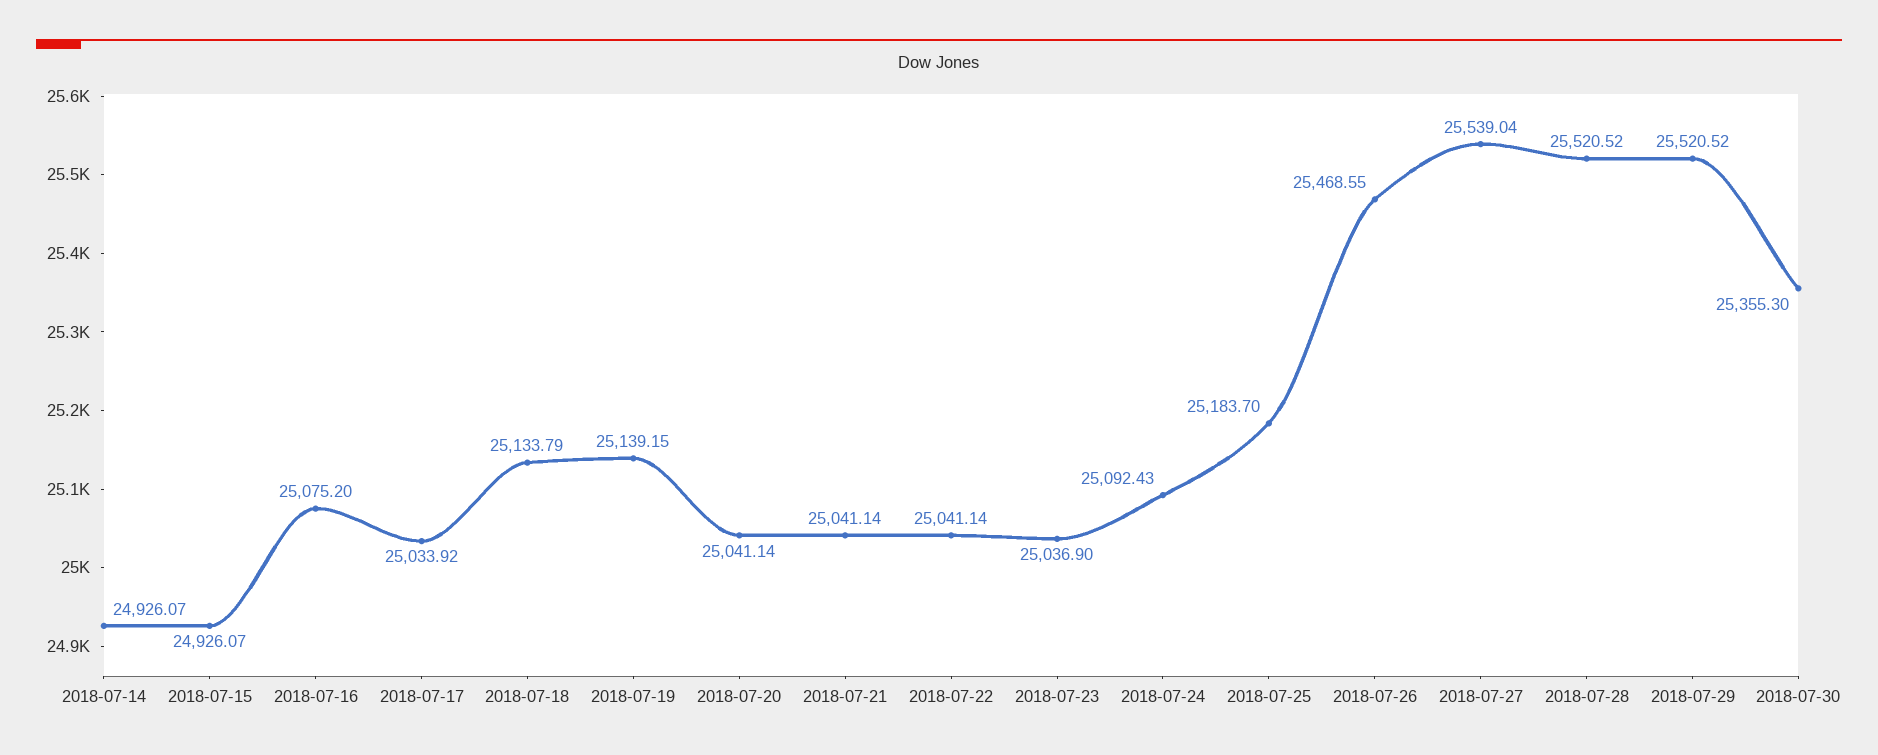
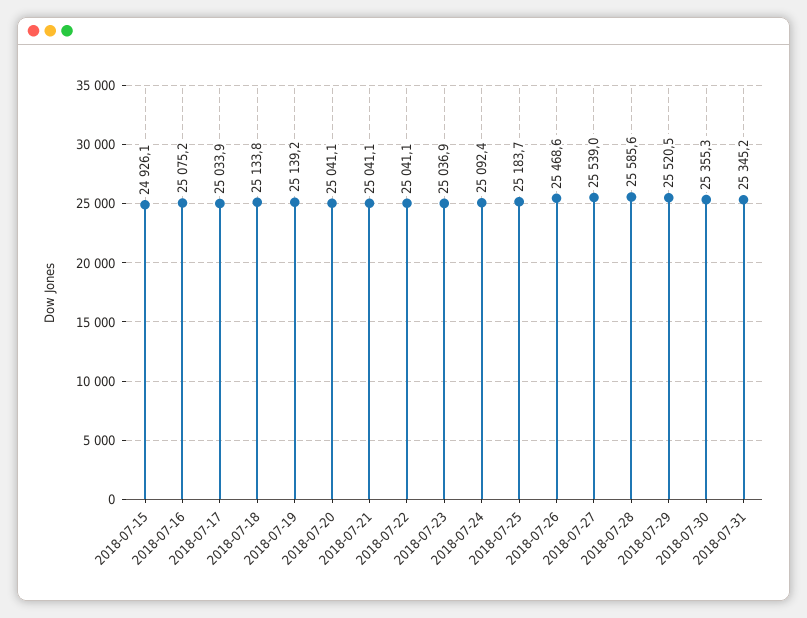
2018-07-14: 24926.07 -> none
2018-07-28: 25520.52 -> 25585.6
2018-07-31: none -> 25345.2

